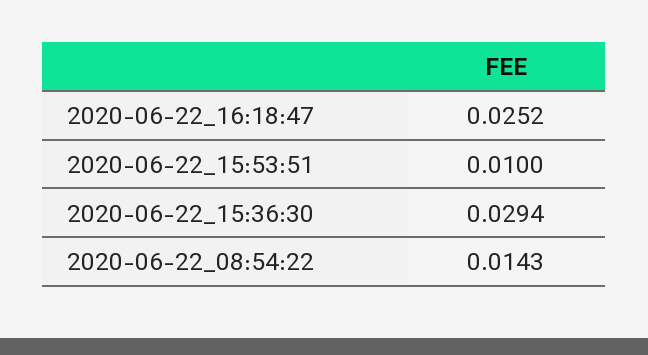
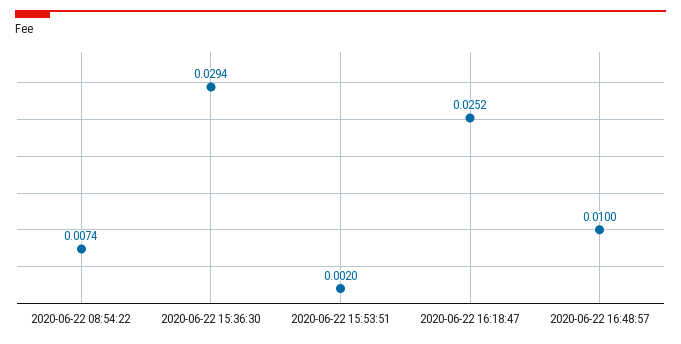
2020-06-22_15:53:51: 0.01 -> 0.002
2020-06-22_08:54:22: 0.0143 -> 0.0074
2020-06-22 16:48:57: none -> 0.01

